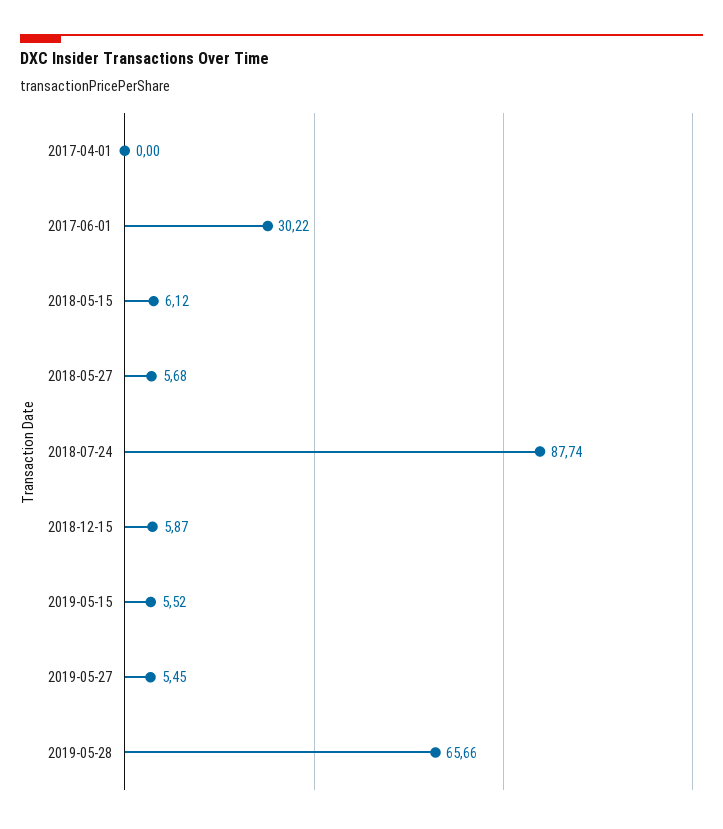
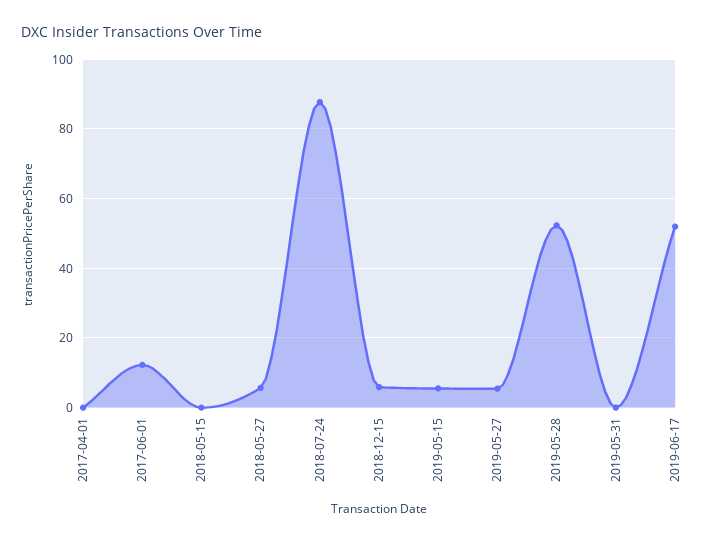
2017-06-01: 30.22 -> 12
2018-05-15: 6.12 -> 0
2019-05-28: 65.66 -> 52
2019-05-31: none -> 0
2019-06-17: none -> 52

